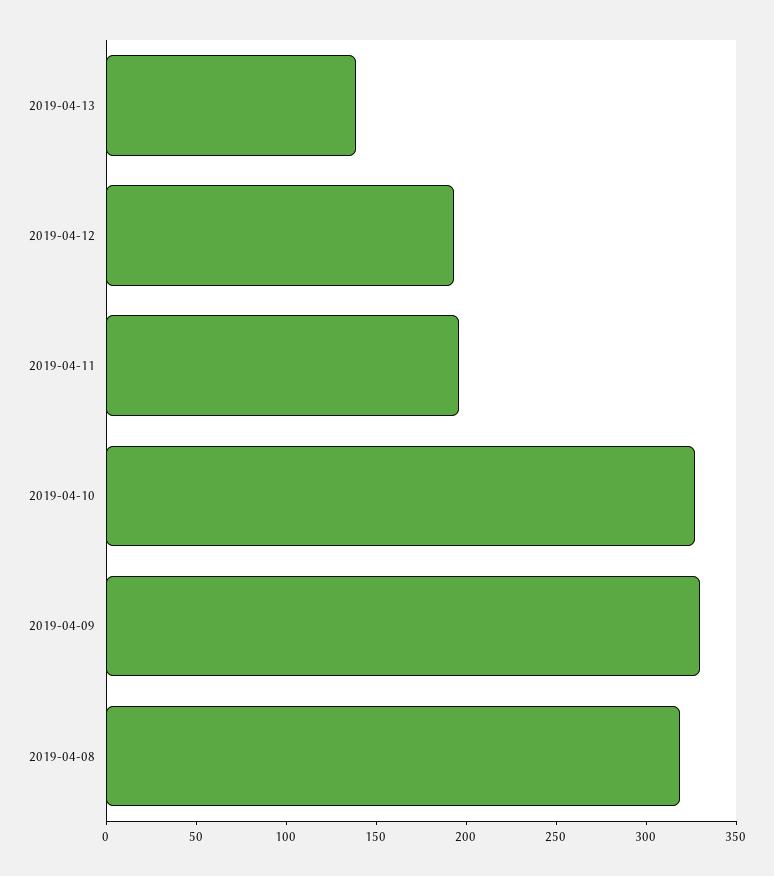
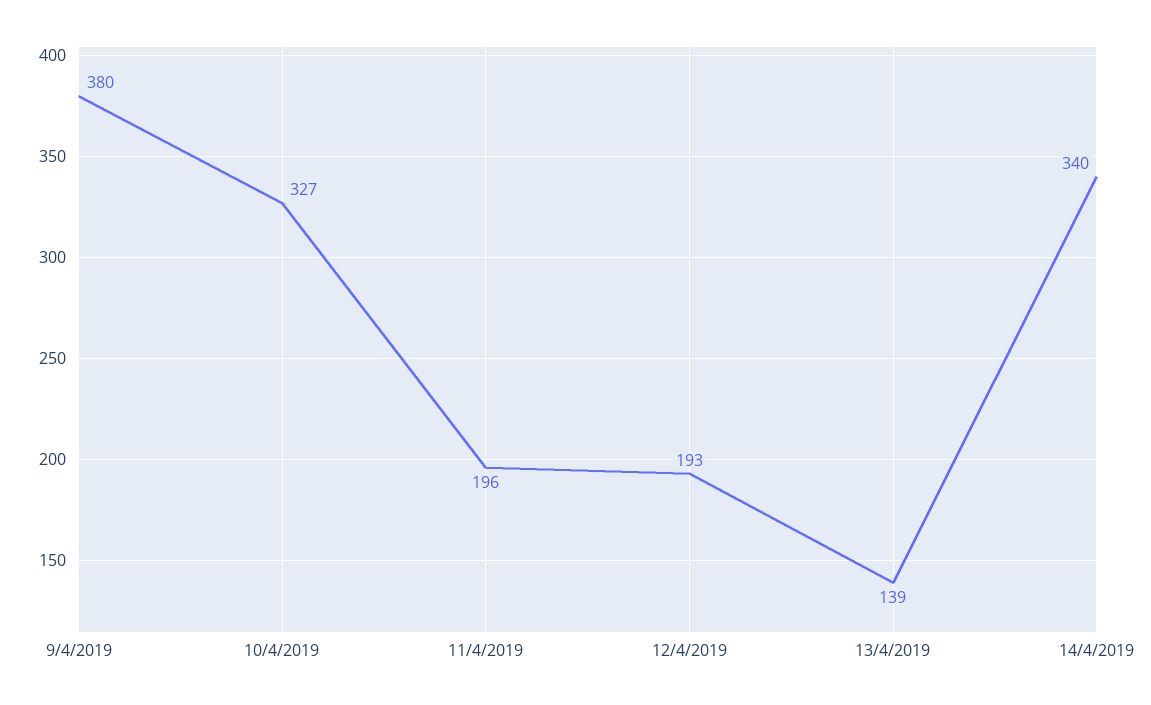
2019-04-09: 330 -> 380
2019-04-08: 320 -> none
14/4/2019: none -> 340

